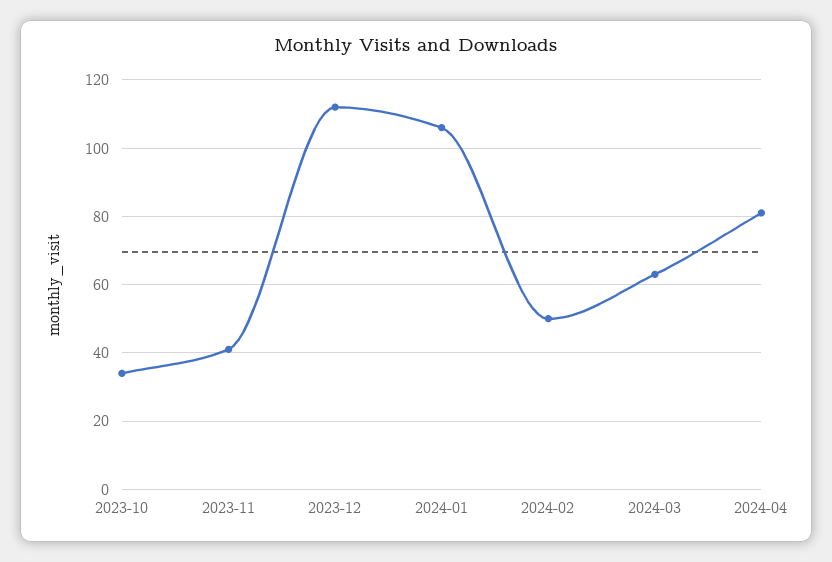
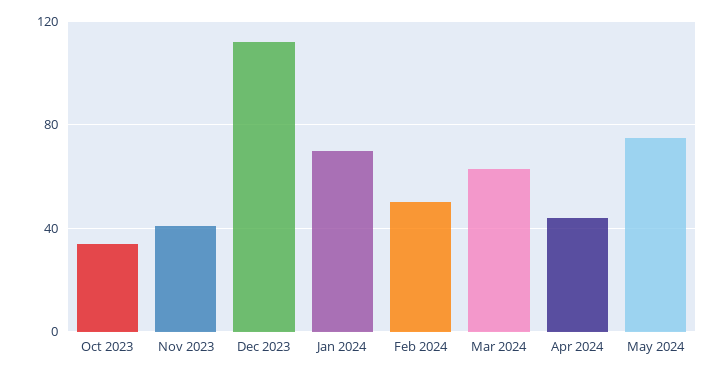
2024-01: 105 -> 70
2024-04: 80 -> 45
May 2024: none -> 75

